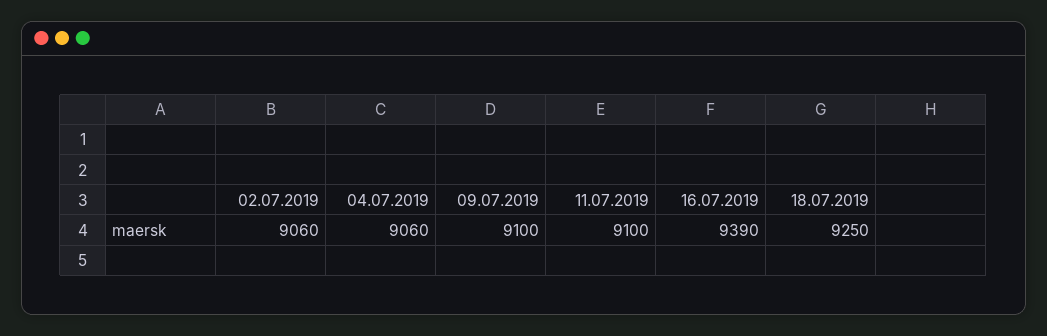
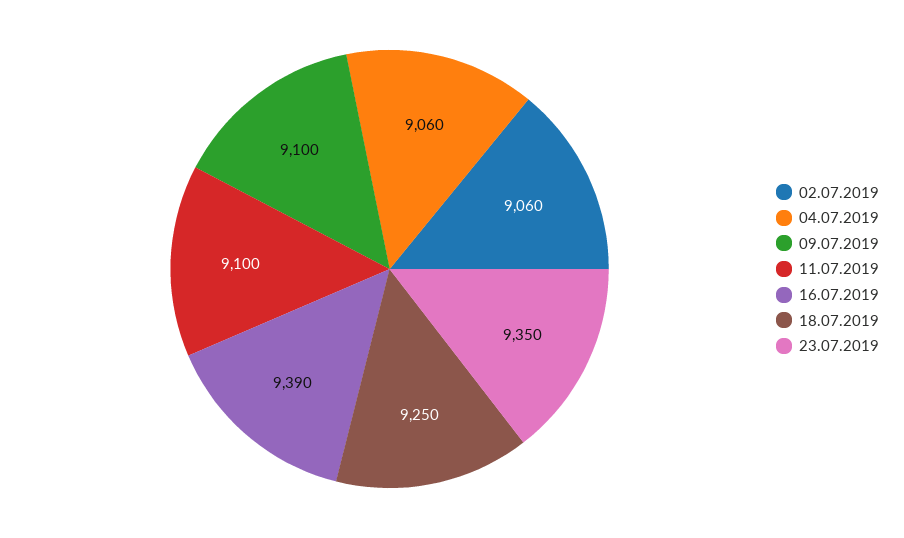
23.07.2019: none -> 9350

